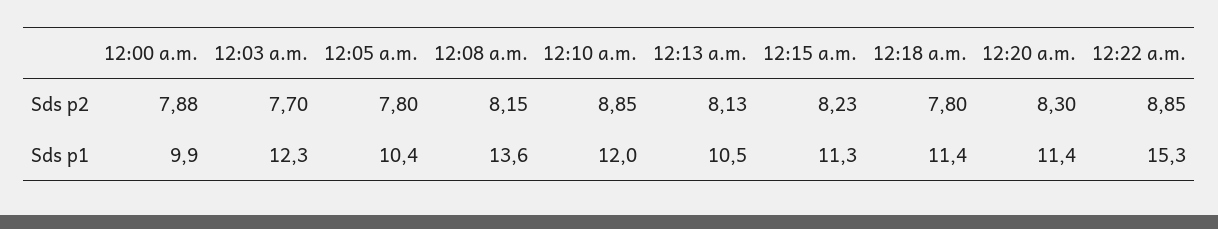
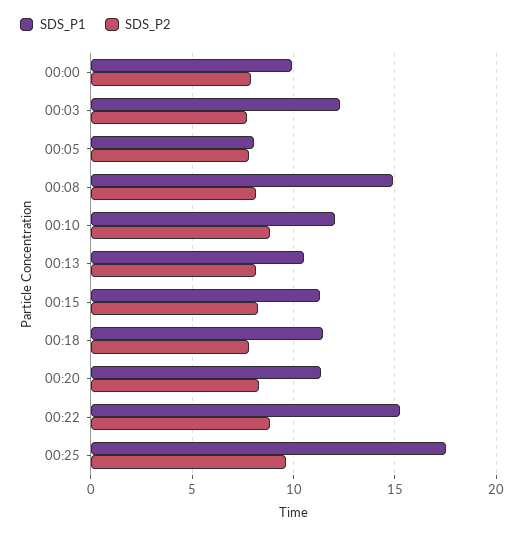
Sds p1, 12:05 a.m.: 10.4 -> 8
Sds p1, 12:08 a.m.: 13.6 -> 15
Sds p1, 00:25: none -> 17.5
Sds p2, 00:25: none -> 9.5

